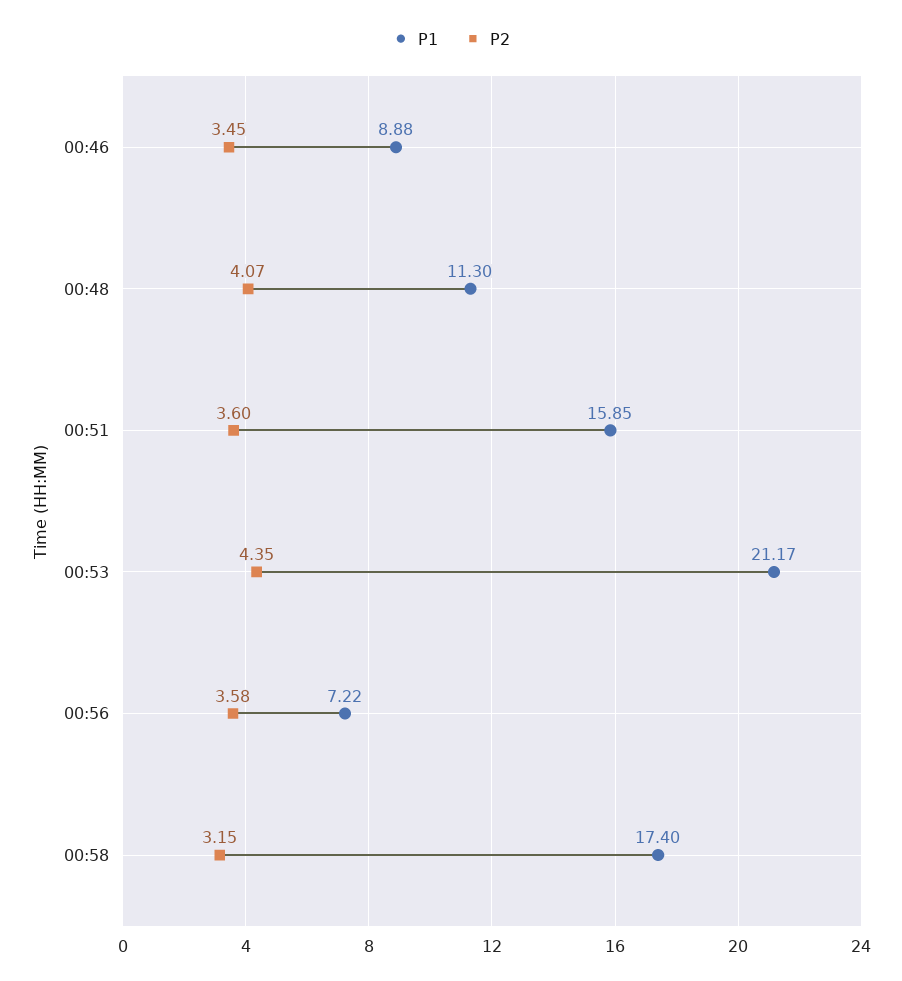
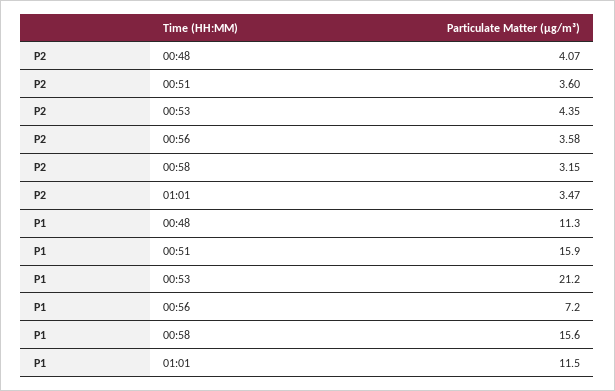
P1, 00:46: 8.88 -> none
P2, 00:46: 3.45 -> none
P1, 00:58: 17.4 -> 15.6
P2, 01:01: none -> 3.47
P1, 01:01: none -> 11.5

